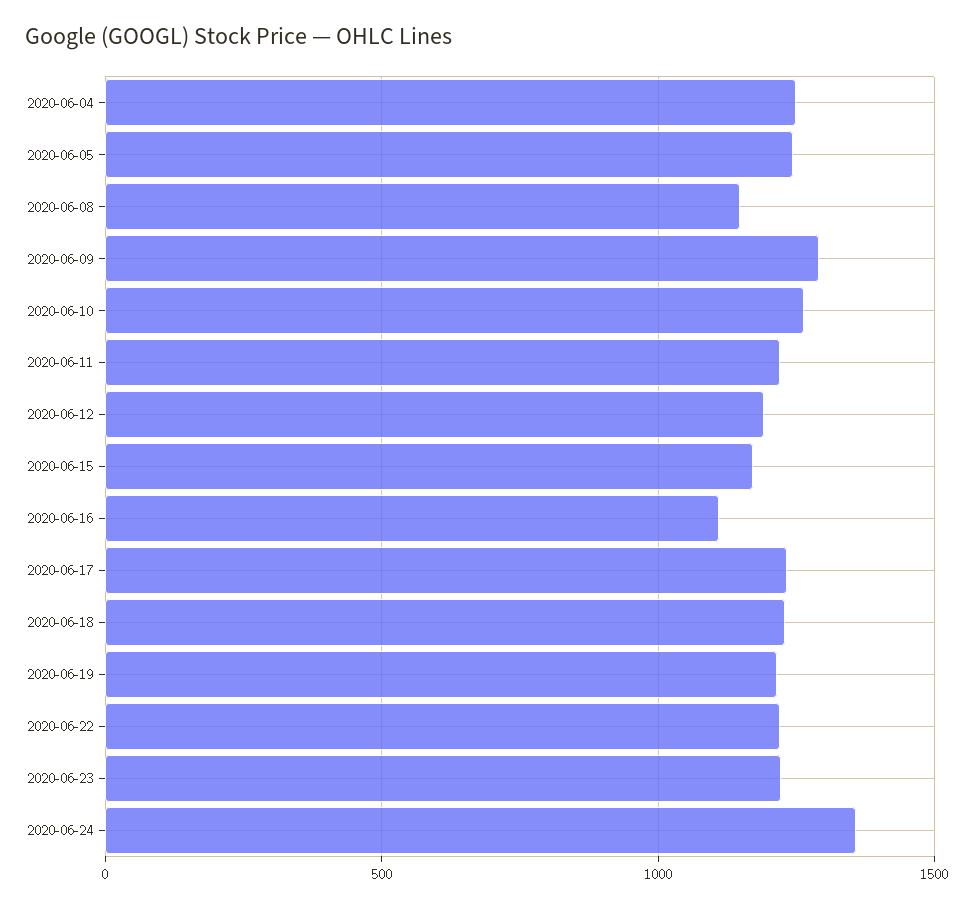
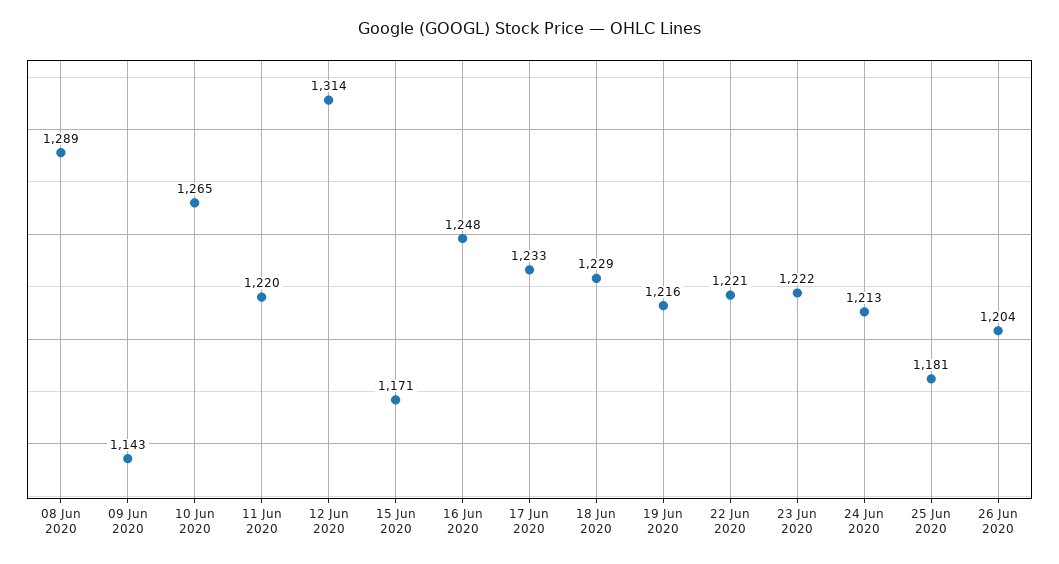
2020-06-04: 1250 -> none
2020-06-05: 1250 -> none
2020-06-08: 1150 -> 1289
2020-06-09: 1300 -> 1143
2020-06-12: 1200 -> 1314
2020-06-16: 1100 -> 1248
2020-06-24: 1350 -> 1213
25 Jun 2020: none -> 1181
26 Jun 2020: none -> 1204

